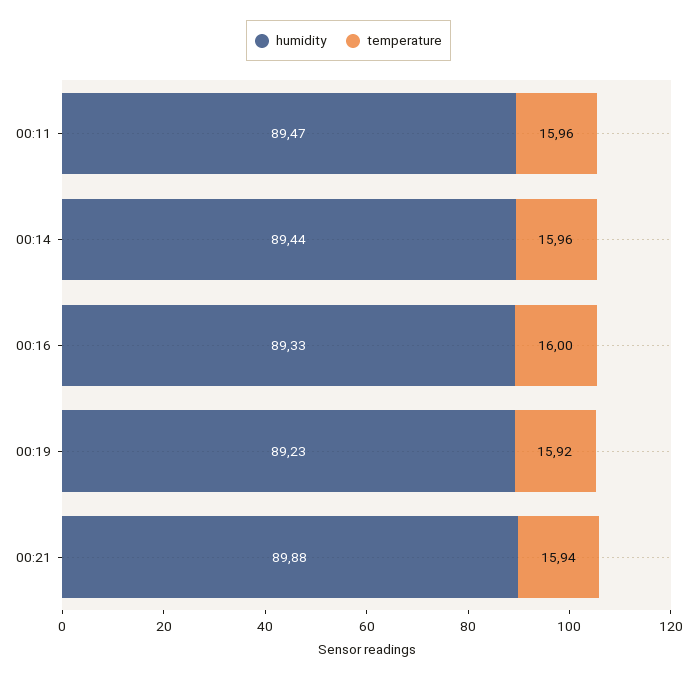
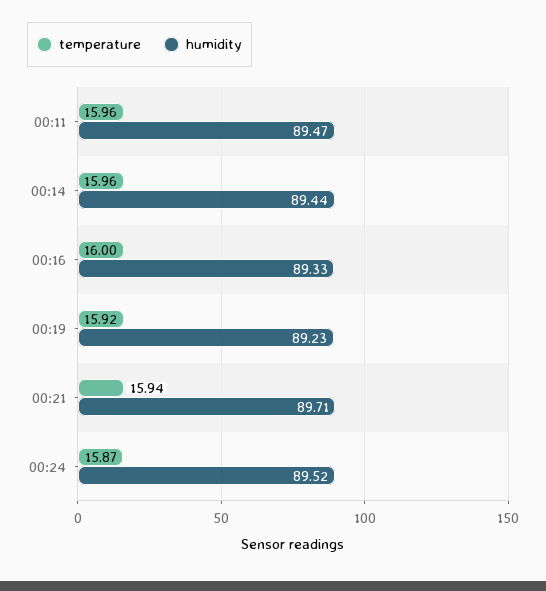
humidity, 00:21: 89.88 -> 89.71
temperature, 00:24: none -> 15.87
humidity, 00:24: none -> 89.52

